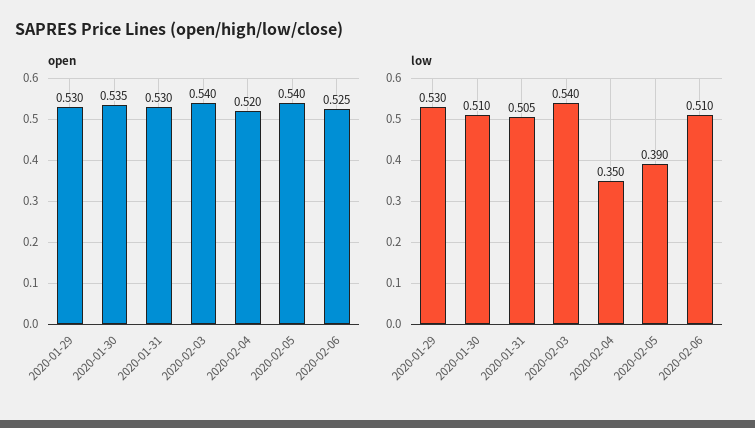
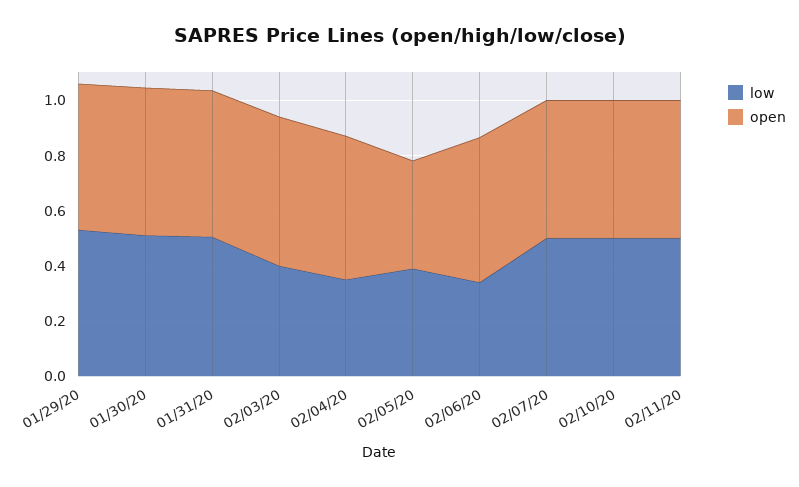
open, 2020-02-05: 0.54 -> 0.4
low, 2020-02-03: 0.54 -> 0.4
low, 2020-02-06: 0.51 -> 0.35
low, 02/07/20: none -> 0.5
open, 02/07/20: none -> 0.5
low, 02/10/20: none -> 0.5
open, 02/10/20: none -> 0.5
low, 02/11/20: none -> 0.5
open, 02/11/20: none -> 0.5

